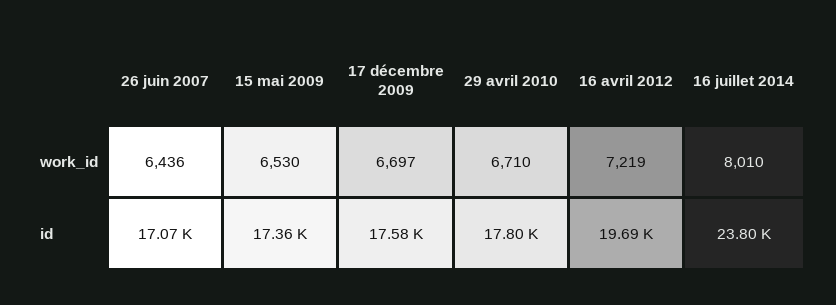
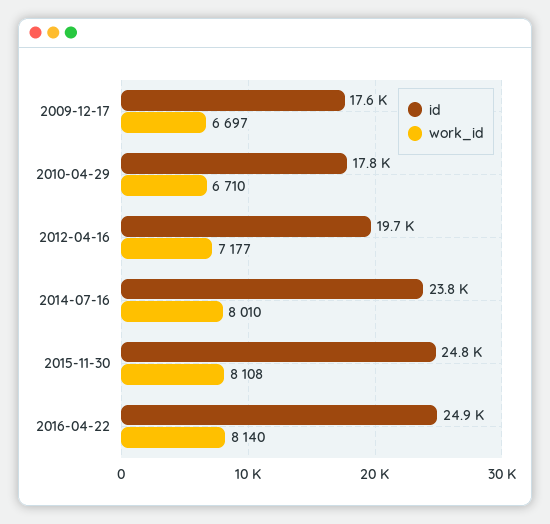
work_id, 26 juin 2007: 6436 -> none
work_id, 15 mai 2009: 6530 -> none
work_id, 16 avril 2012: 7219 -> 7177
id, 26 juin 2007: 17070 -> none
id, 15 mai 2009: 17360 -> none
id, 2015-11-30: none -> 24800
work_id, 2015-11-30: none -> 8108
id, 2016-04-22: none -> 24900
work_id, 2016-04-22: none -> 8140

